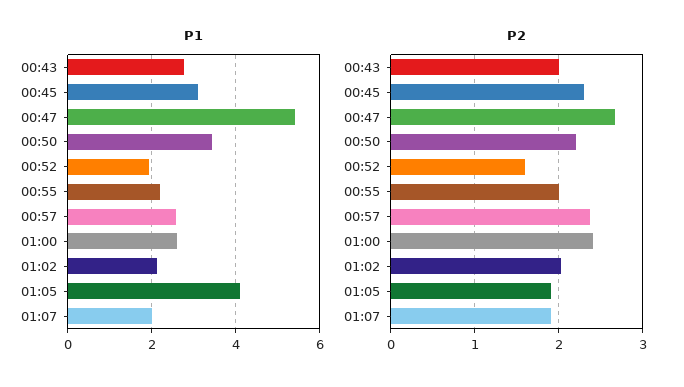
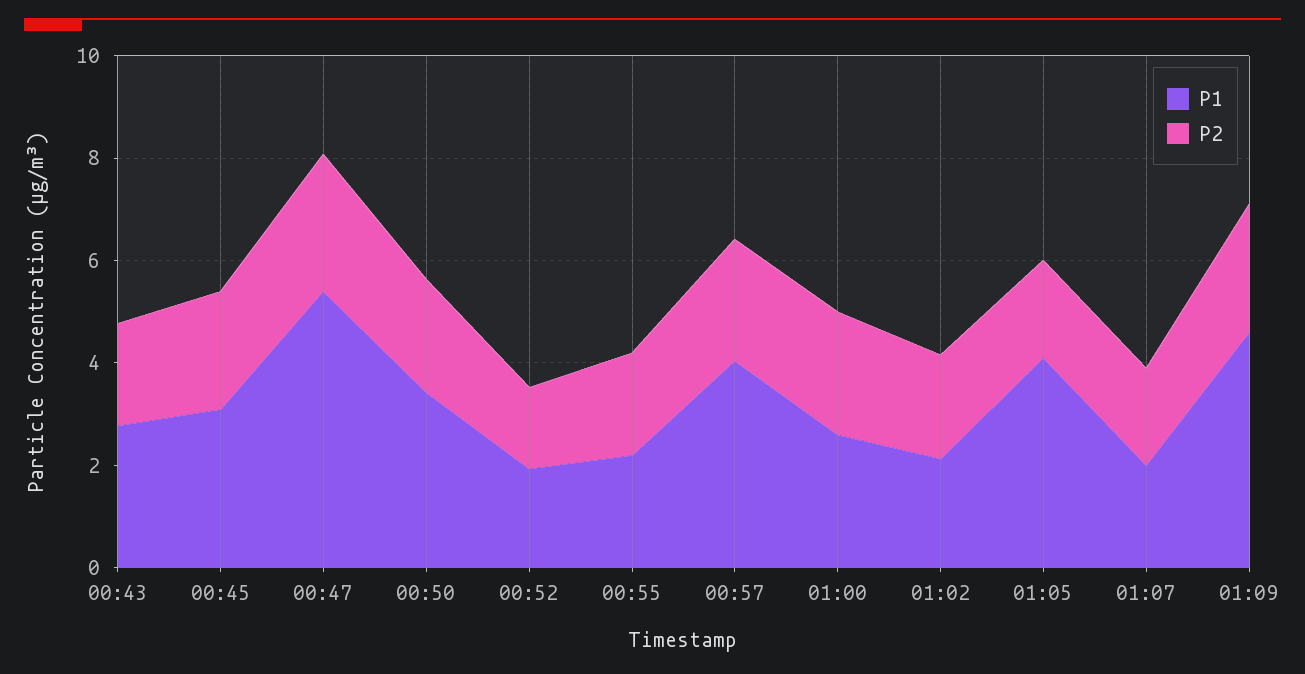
P1, 00:57: 2.6 -> 4
P1, 01:09: none -> 4.5
P2, 01:09: none -> 2.5

